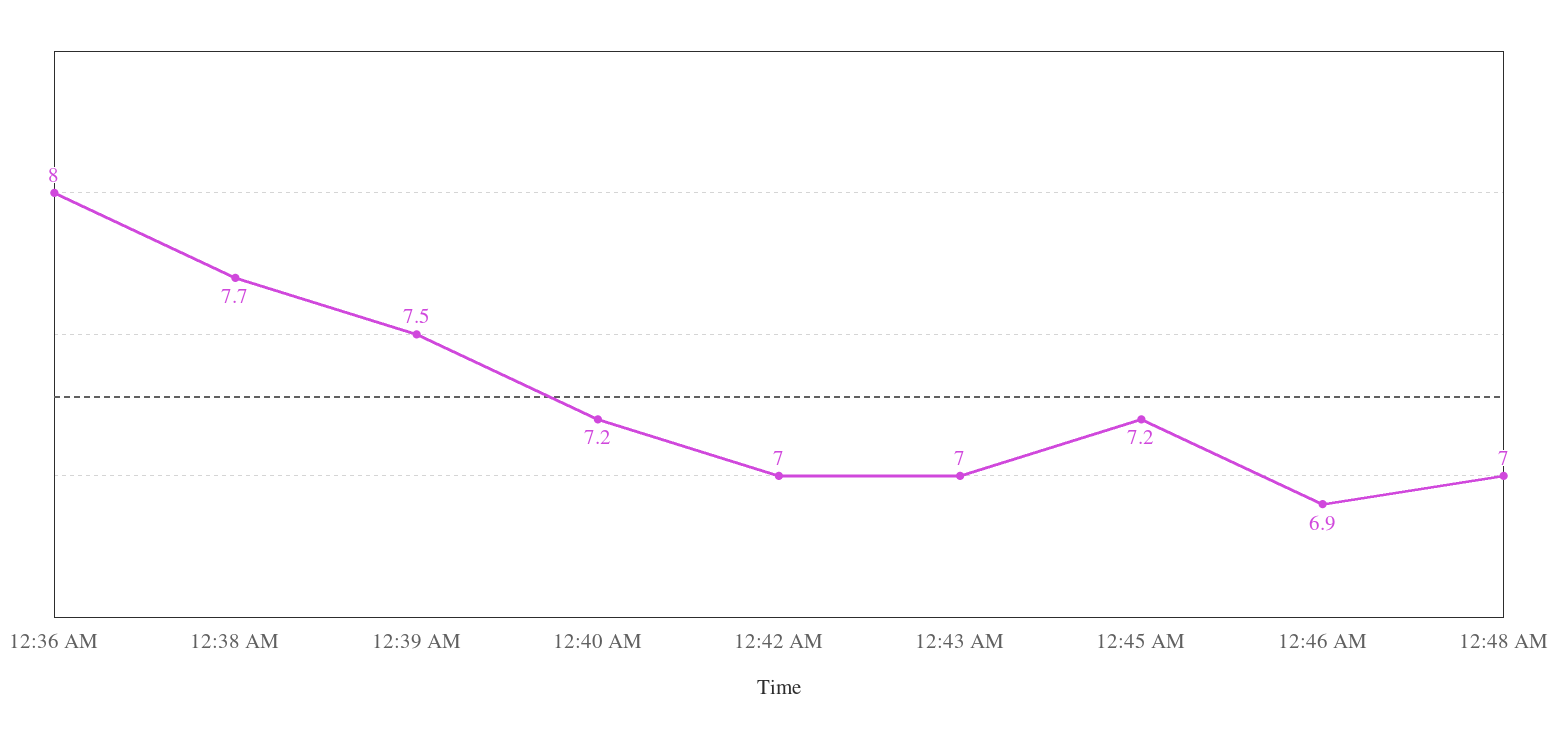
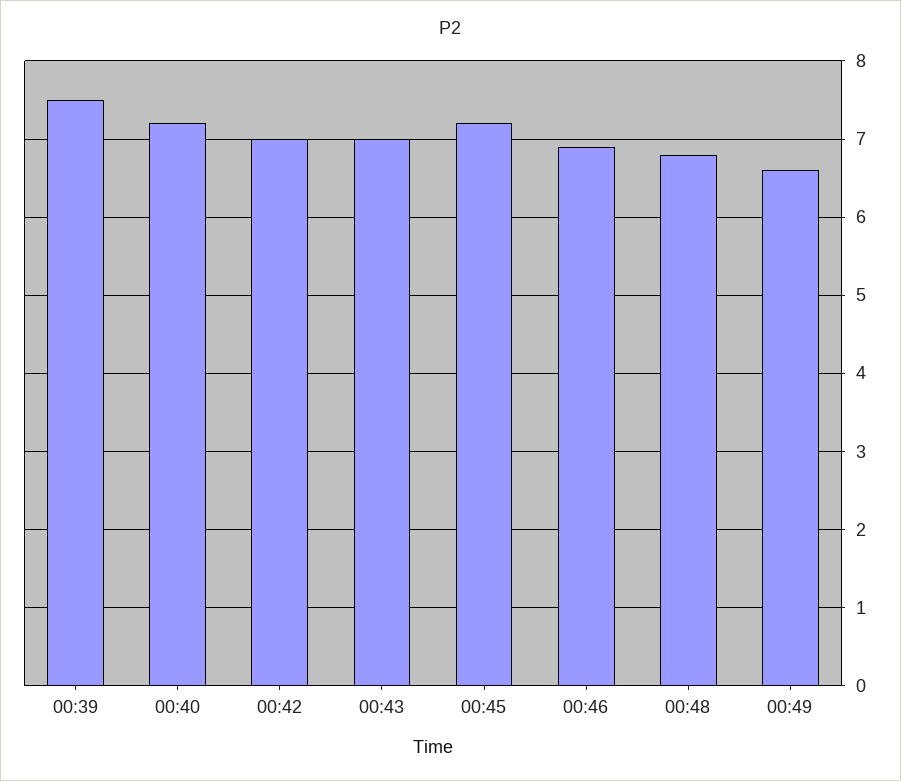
12:36 AM: 8 -> none
12:38 AM: 7.7 -> none
12:48 AM: 7 -> 6.8
00:49: none -> 6.6

